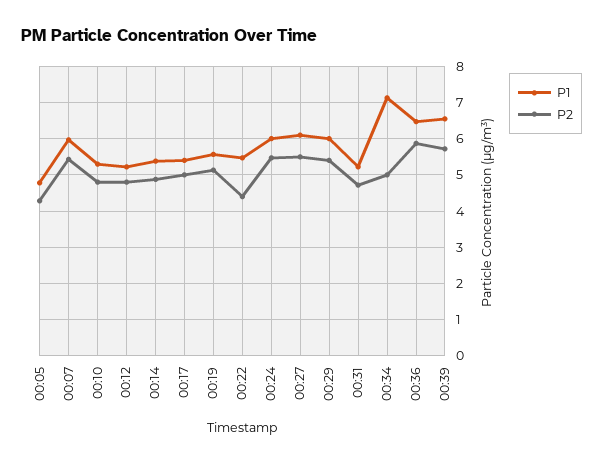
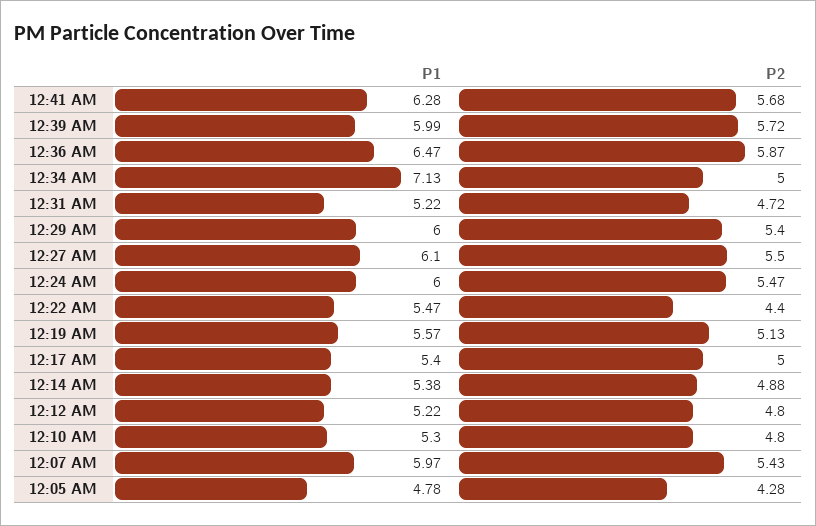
P1, 00:39: 6.6 -> 5.99
P1, 12:41 AM: none -> 6.28
P2, 12:41 AM: none -> 5.68

